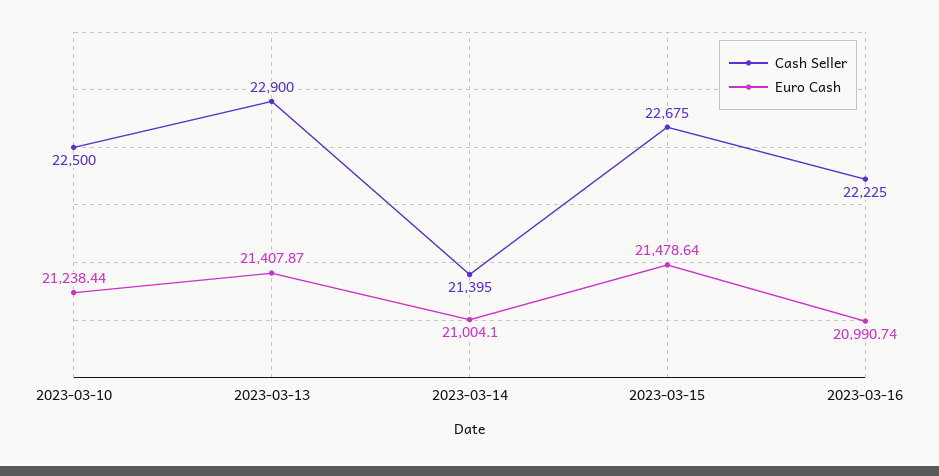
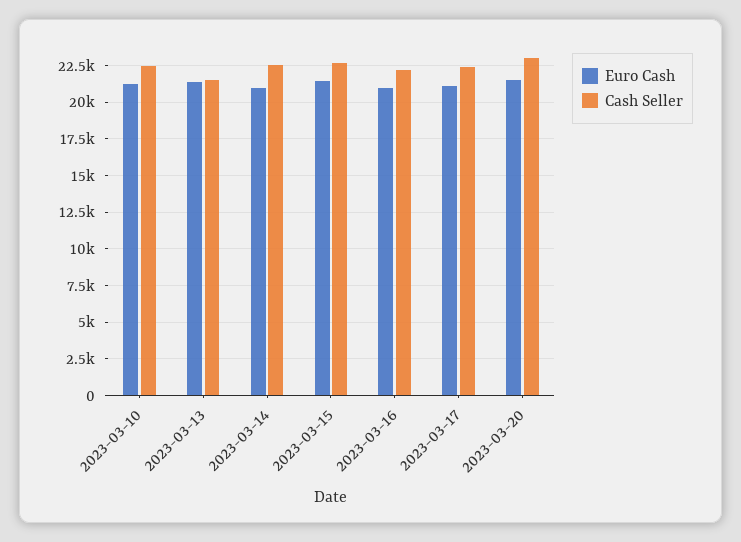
Cash Seller, 2023-03-13: 22900 -> 21500
Cash Seller, 2023-03-14: 21395 -> 22500
Euro Cash, 2023-03-17: none -> 21000
Cash Seller, 2023-03-17: none -> 22500
Euro Cash, 2023-03-20: none -> 21500
Cash Seller, 2023-03-20: none -> 23000

